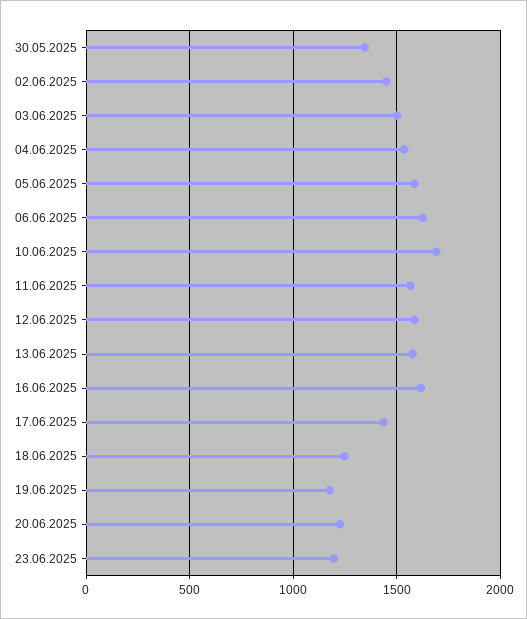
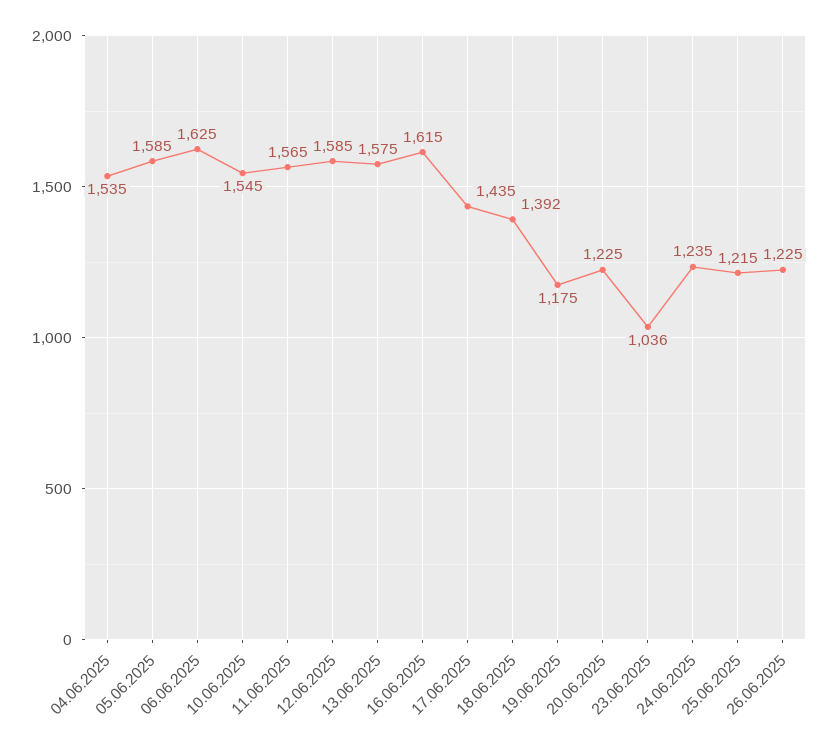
30.05.2025: 1350 -> none
02.06.2025: 1450 -> none
03.06.2025: 1500 -> none
10.06.2025: 1700 -> 1545
18.06.2025: 1250 -> 1392
23.06.2025: 1200 -> 1036
24.06.2025: none -> 1235
25.06.2025: none -> 1215
26.06.2025: none -> 1225

